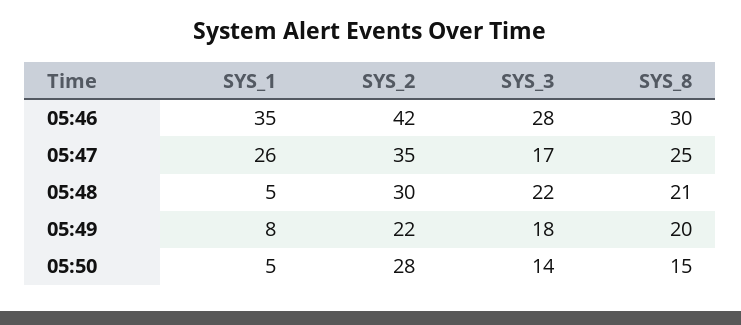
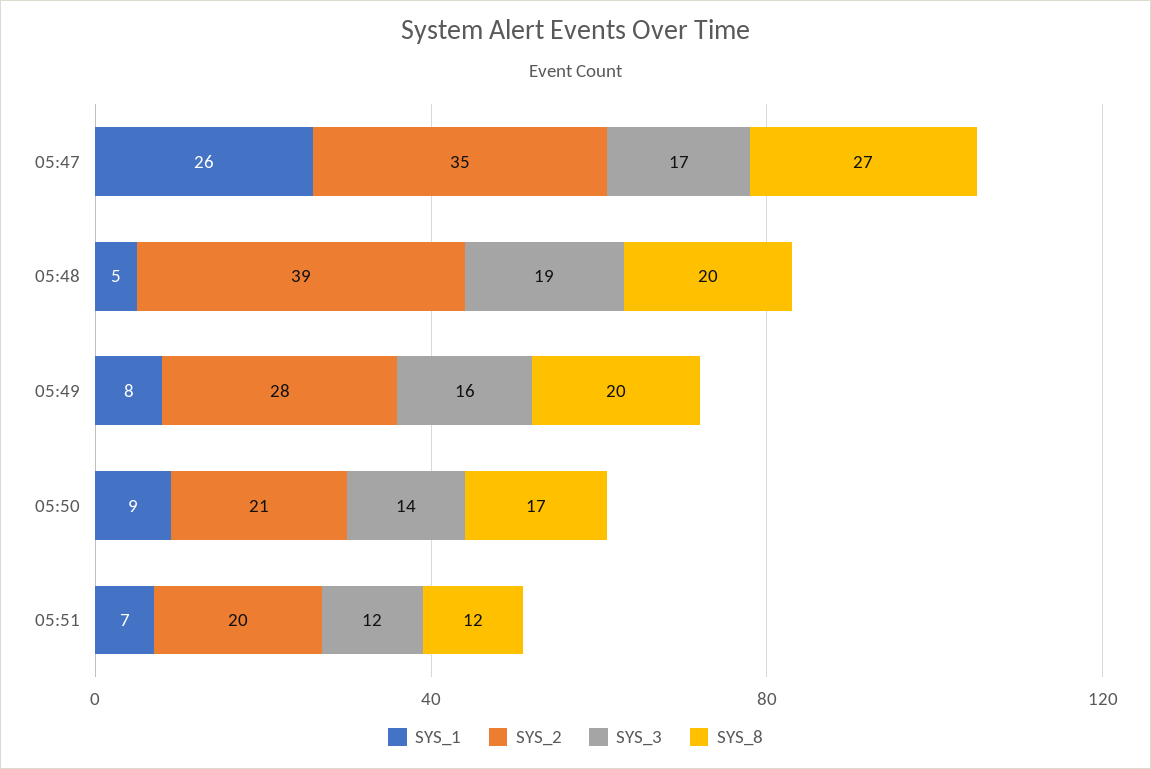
SYS_1, 05:46: 35 -> none
SYS_2, 05:46: 42 -> none
SYS_3, 05:46: 28 -> none
SYS_8, 05:46: 30 -> none
SYS_8, 05:47: 25 -> 27
SYS_2, 05:48: 30 -> 39
SYS_3, 05:48: 22 -> 19
SYS_8, 05:48: 21 -> 20
SYS_2, 05:49: 22 -> 28
SYS_3, 05:49: 18 -> 16
SYS_1, 05:50: 5 -> 9
SYS_2, 05:50: 28 -> 21
SYS_8, 05:50: 15 -> 17
SYS_1, 05:51: none -> 7
SYS_2, 05:51: none -> 20
SYS_3, 05:51: none -> 12
SYS_8, 05:51: none -> 12

